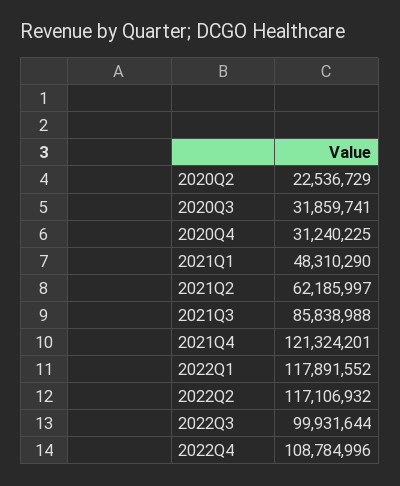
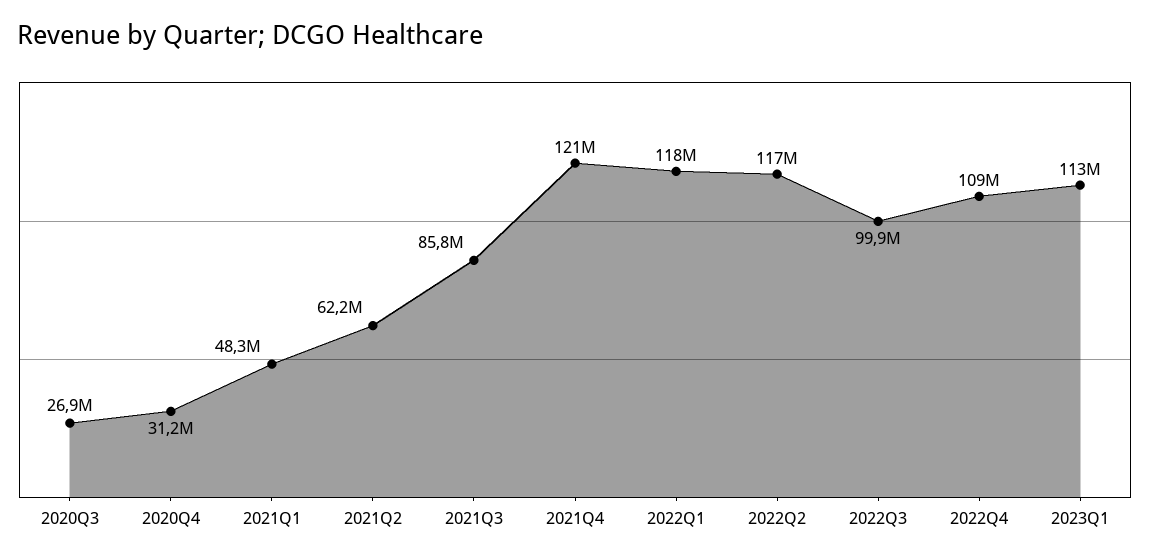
2020Q2: 22536729 -> none
2020Q3: 31859741 -> 26900000
2023Q1: none -> 113000000

